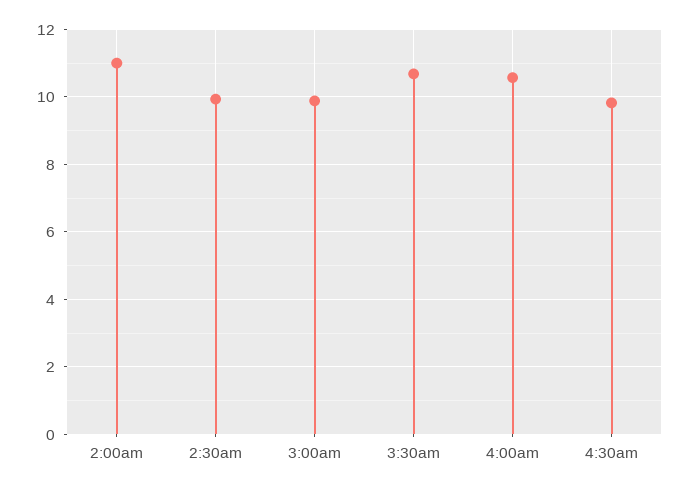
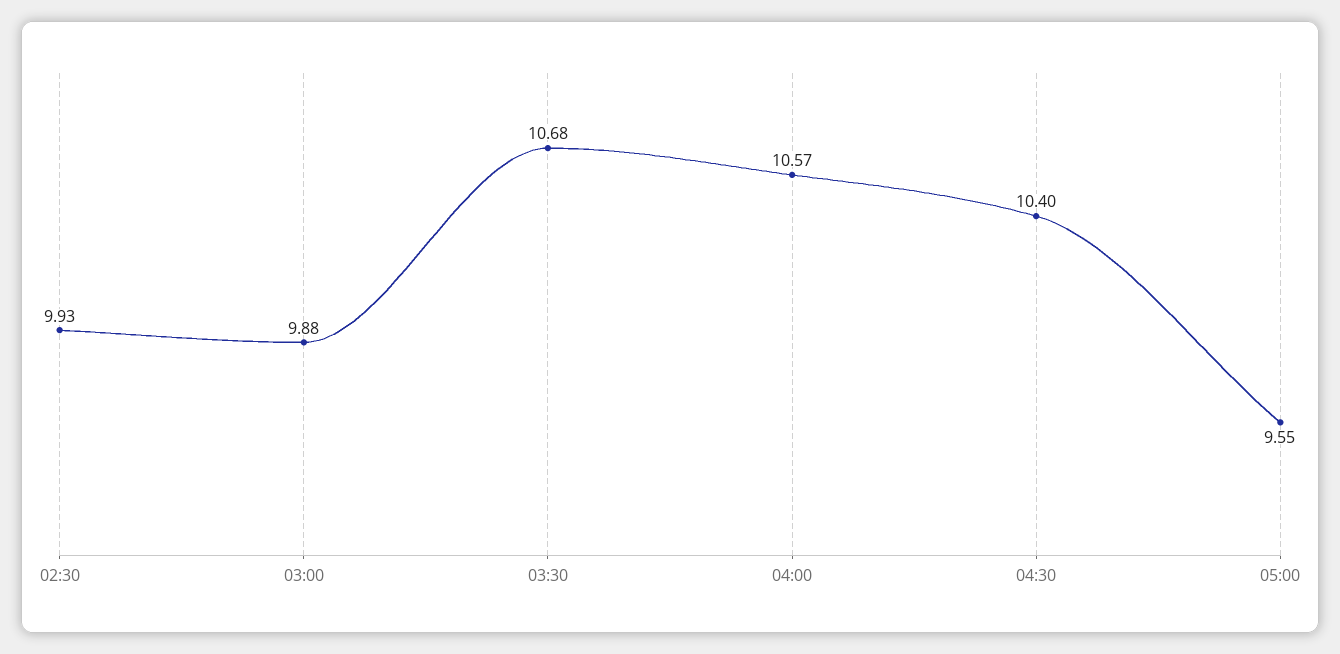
2:00am: 11 -> none
4:30am: 9.8 -> 10.4
05:00: none -> 9.55

